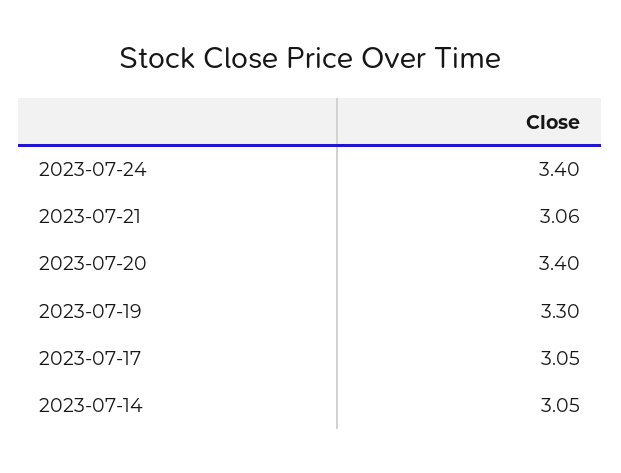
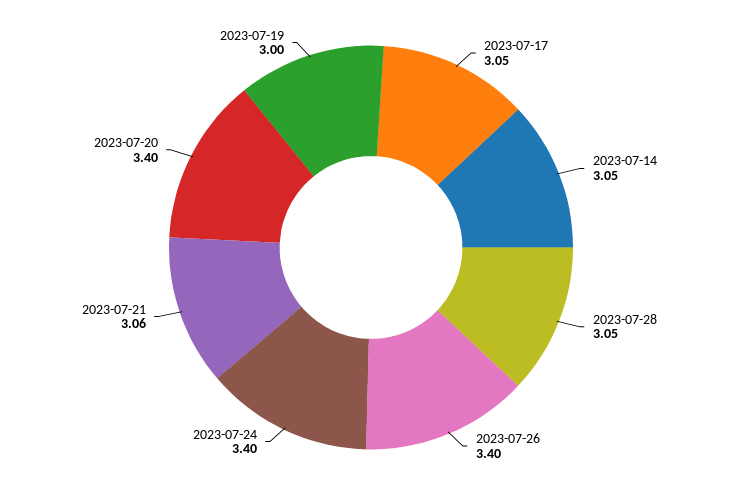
2023-07-19: 3.3 -> 3
2023-07-28: none -> 3.05
2023-07-26: none -> 3.4

